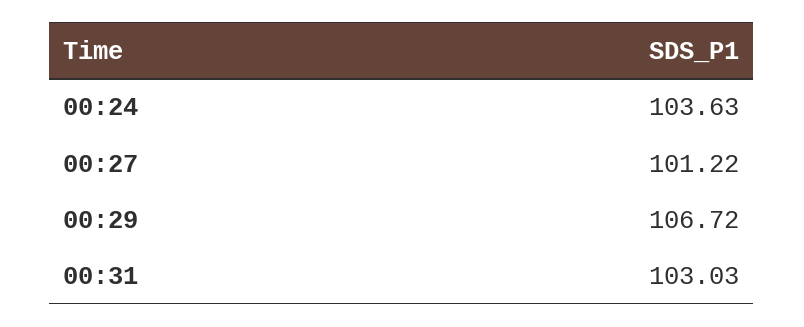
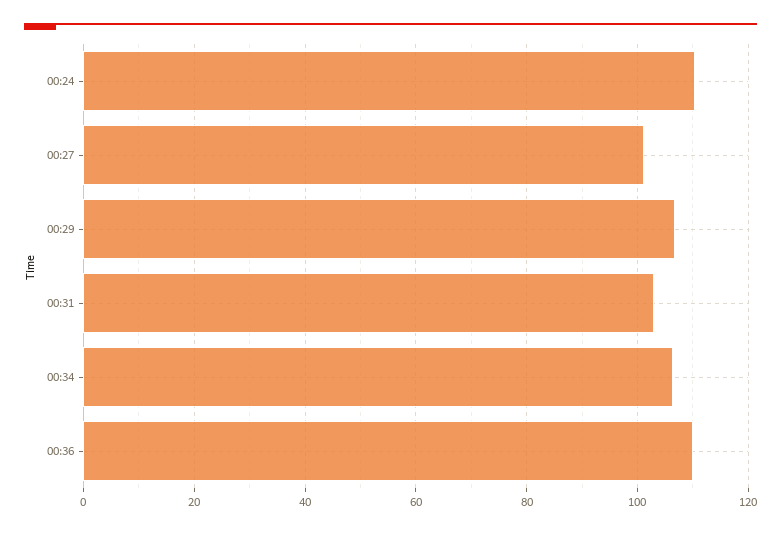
00:24: 103.63 -> 110
00:34: none -> 106
00:36: none -> 110

